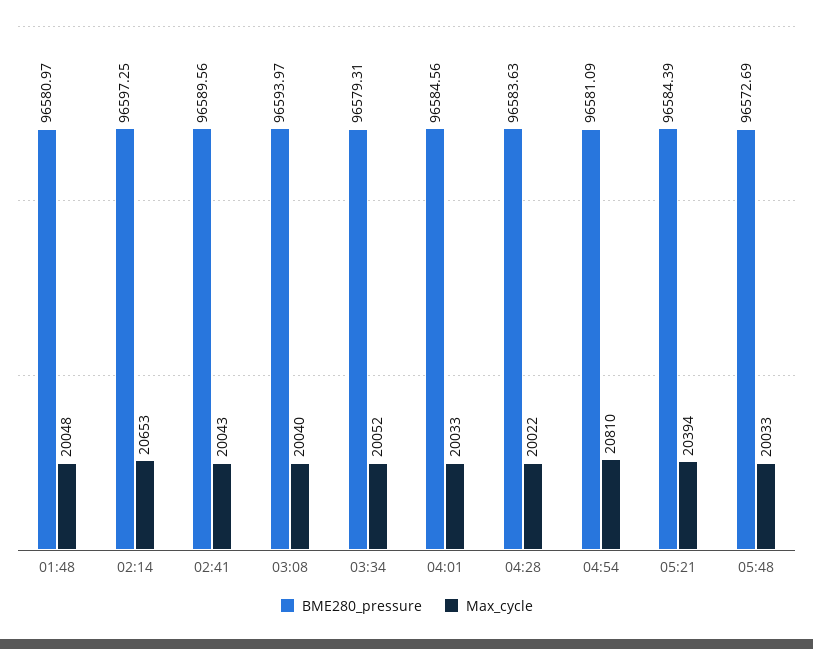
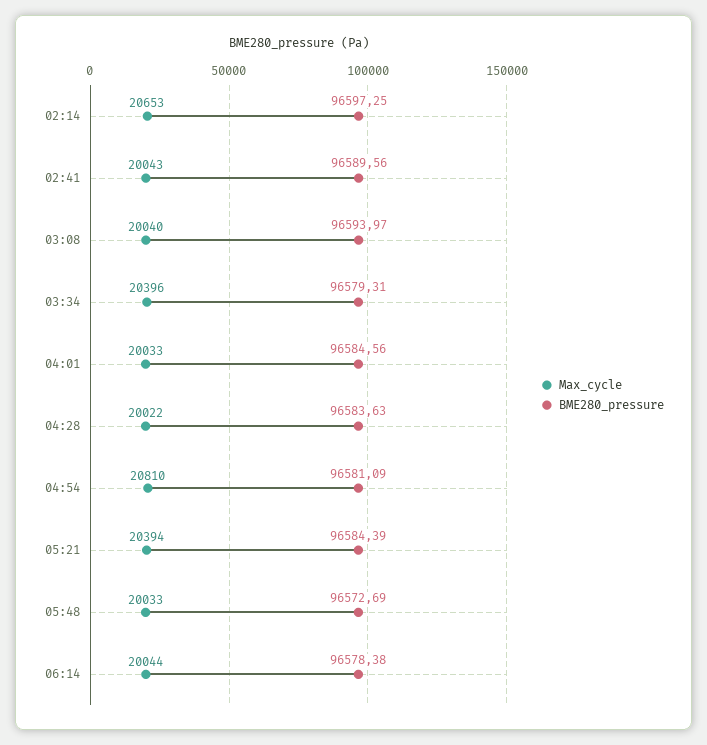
BME280_pressure, 01:48: 96580.97 -> none
Max_cycle, 01:48: 20048 -> none
Max_cycle, 03:34: 20052 -> 20396
Max_cycle, 06:14: none -> 20044
BME280_pressure, 06:14: none -> 96578.38

